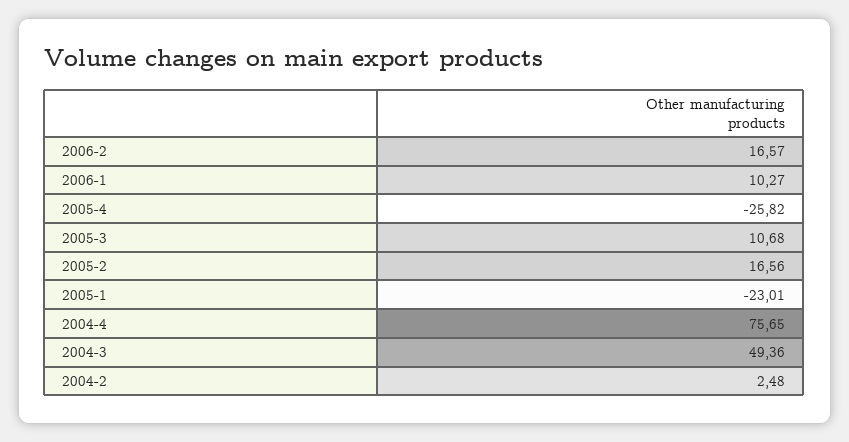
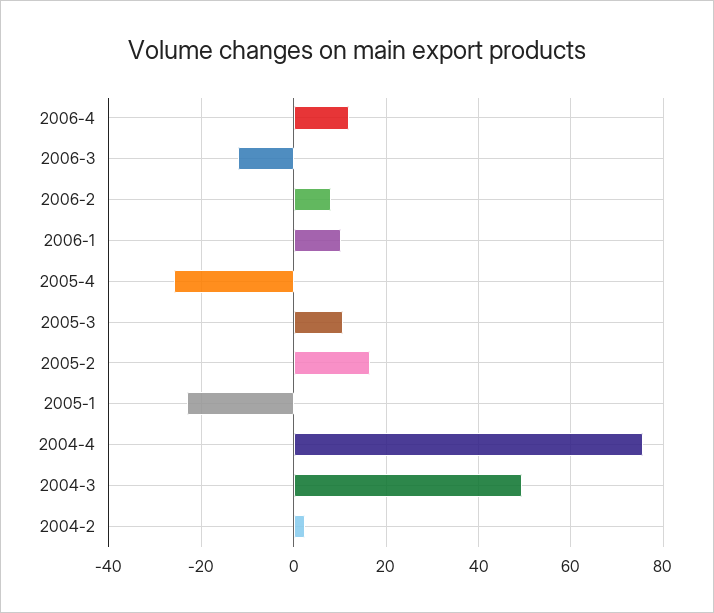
2006-2: 16.57 -> 8
2006-4: none -> 12
2006-3: none -> -12

